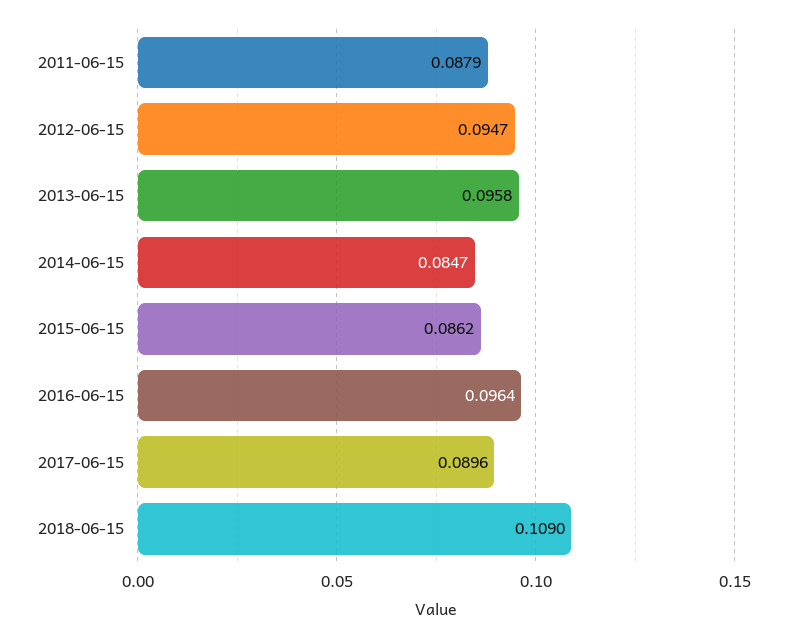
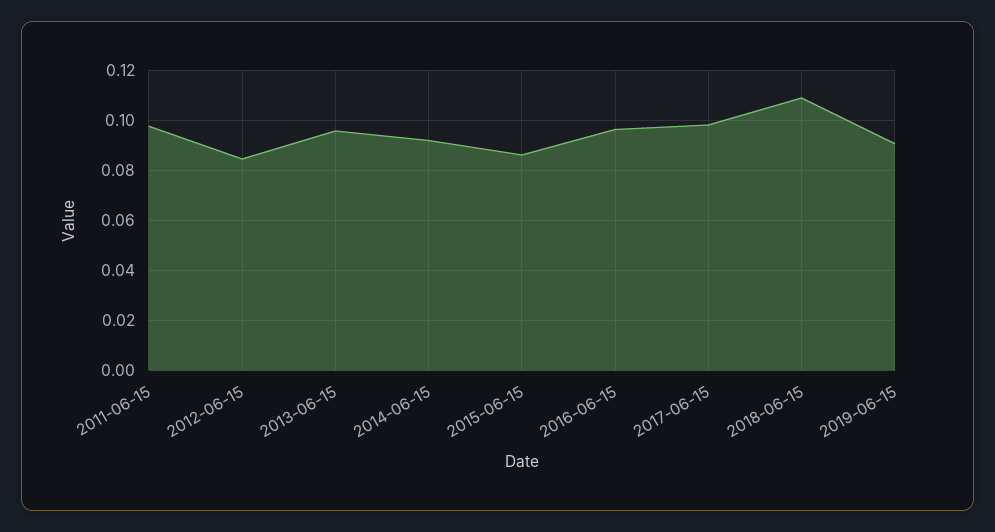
2011-06-15: 0.0879 -> 0.0975
2012-06-15: 0.0947 -> 0.085
2014-06-15: 0.0847 -> 0.0925
2017-06-15: 0.0896 -> 0.0975
2019-06-15: none -> 0.09

